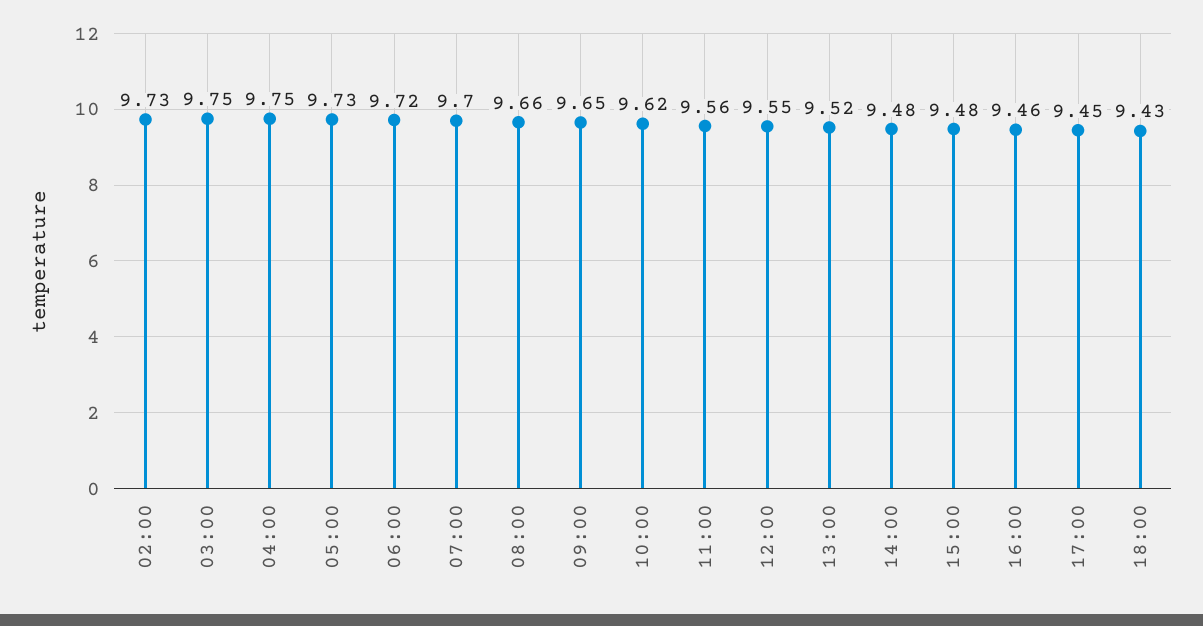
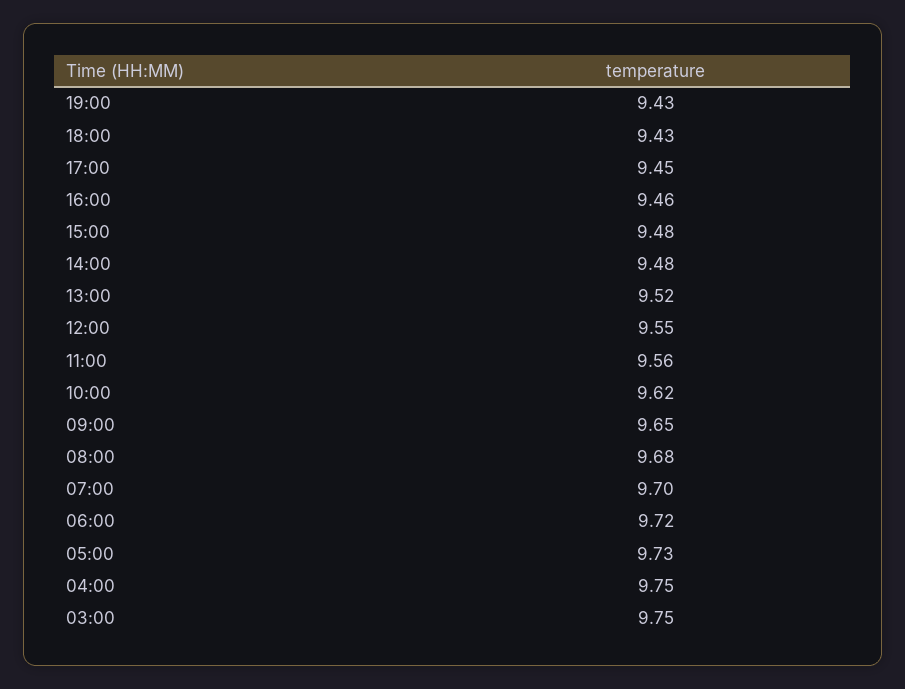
02:00: 9.73 -> none
08:00: 9.66 -> 9.68
19:00: none -> 9.43

